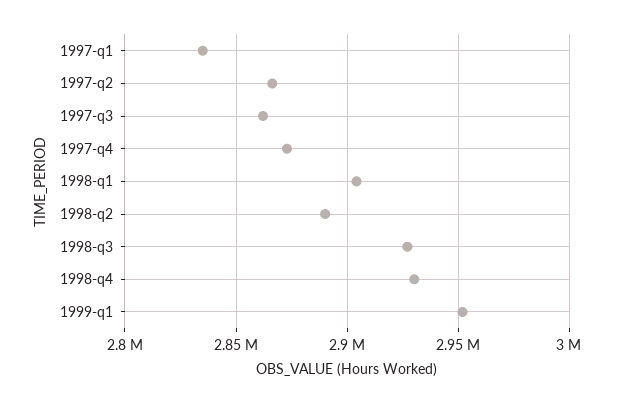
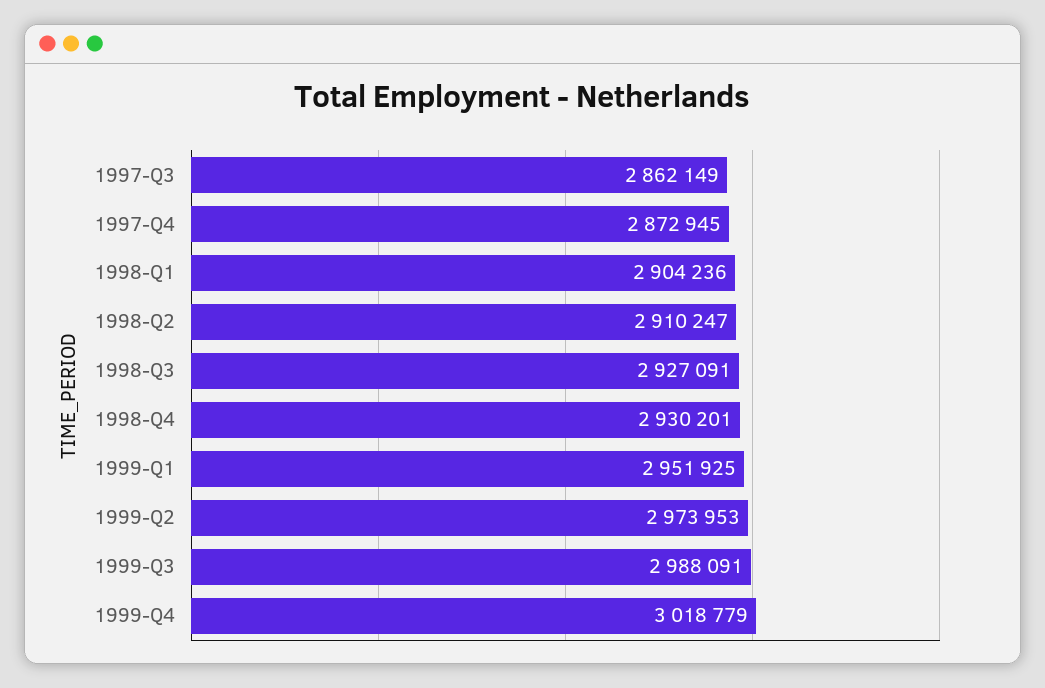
1997-q1: 2835000 -> none
1997-q2: 2865000 -> none
1998-q2: 2890000 -> 2910247
1999-Q2: none -> 2973953
1999-Q3: none -> 2988091
1999-Q4: none -> 3018779

